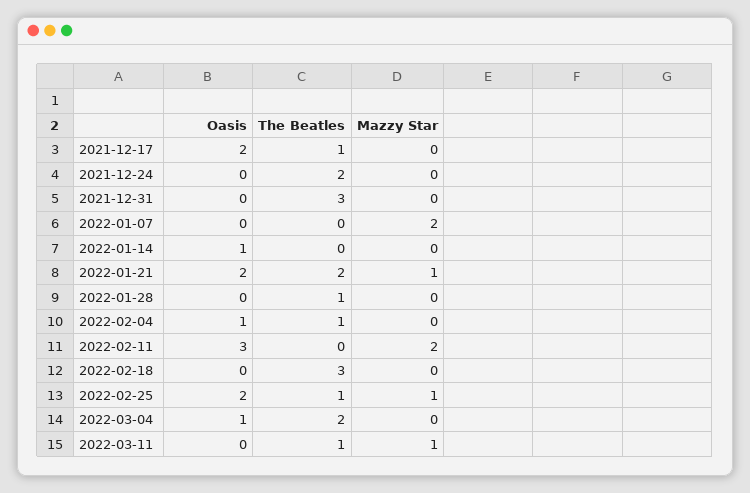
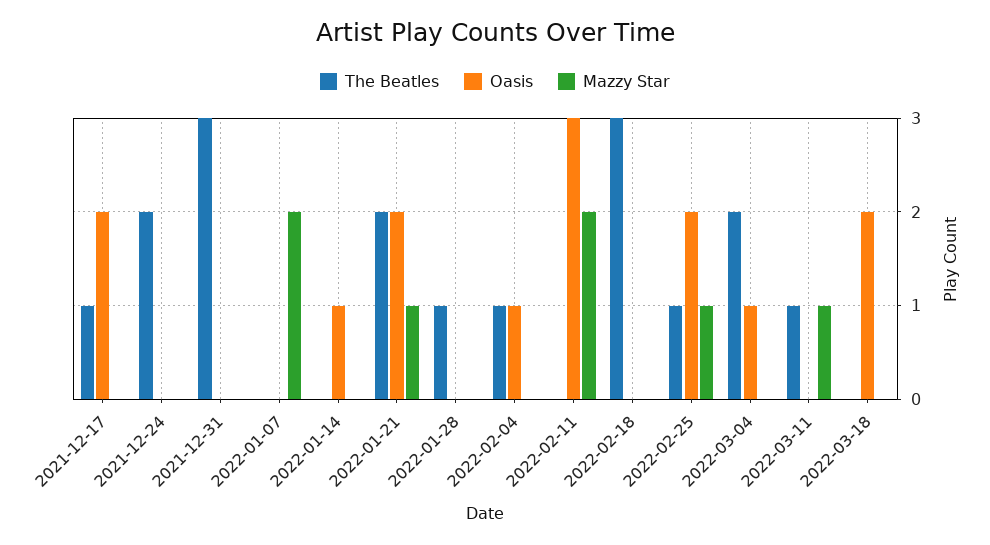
The Beatles, 2022-03-18: none -> 0
Oasis, 2022-03-18: none -> 2
Mazzy Star, 2022-03-18: none -> 0

